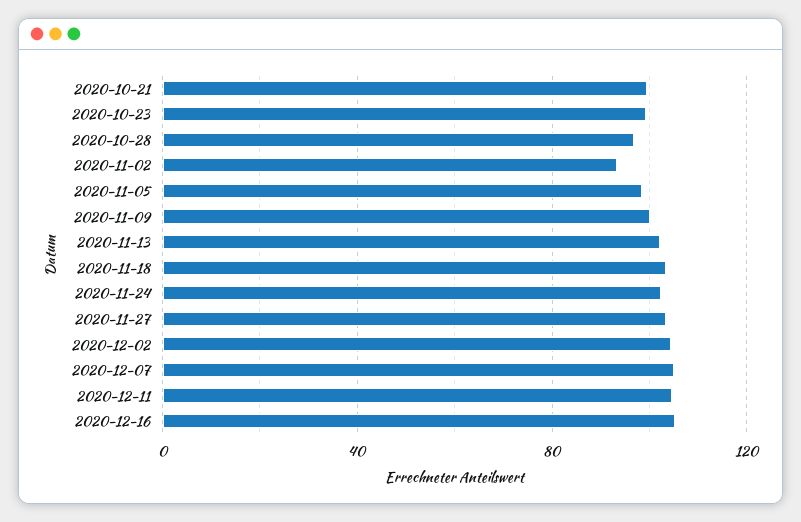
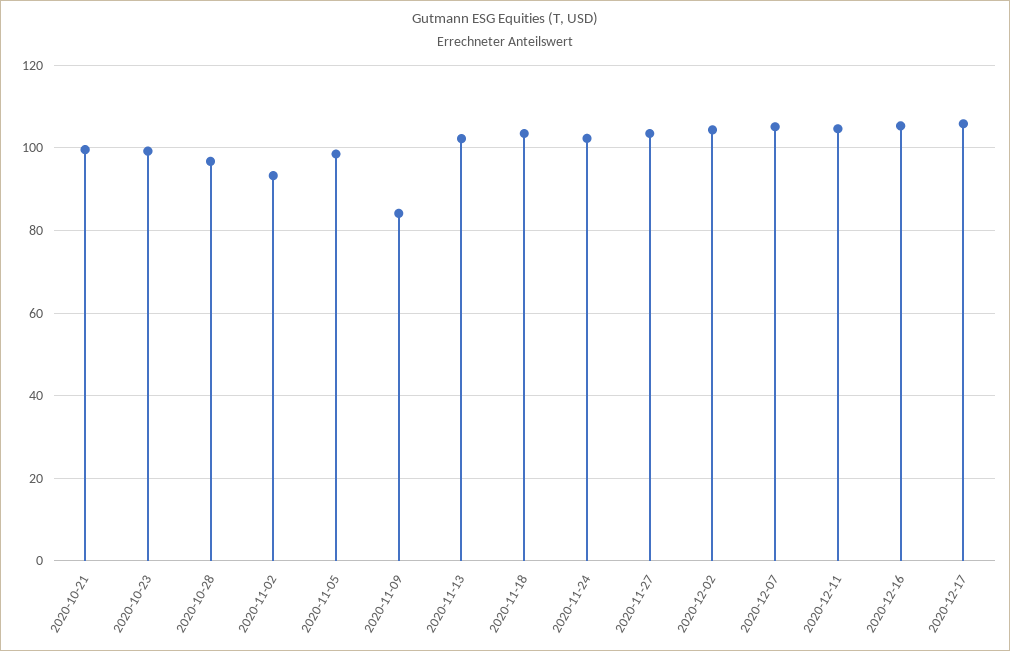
2020-11-09: 100 -> 84
2020-12-17: none -> 106

